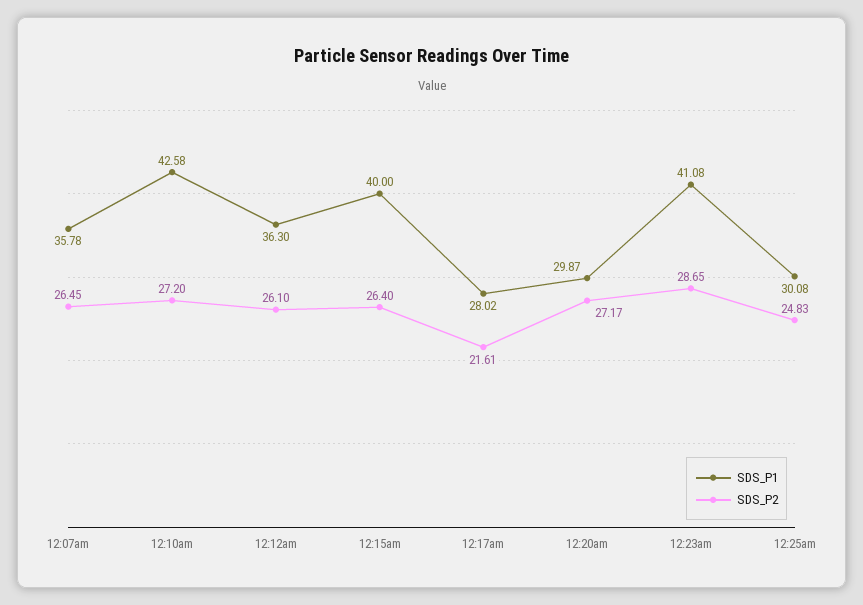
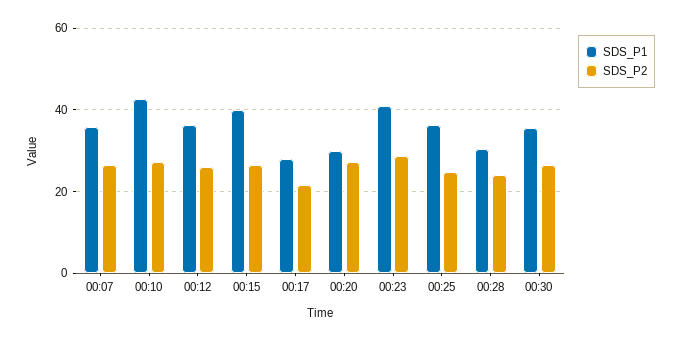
SDS_P1, 12:25am: 30.08 -> 36
SDS_P1, 00:28: none -> 30
SDS_P2, 00:28: none -> 24
SDS_P1, 00:30: none -> 36
SDS_P2, 00:30: none -> 26

